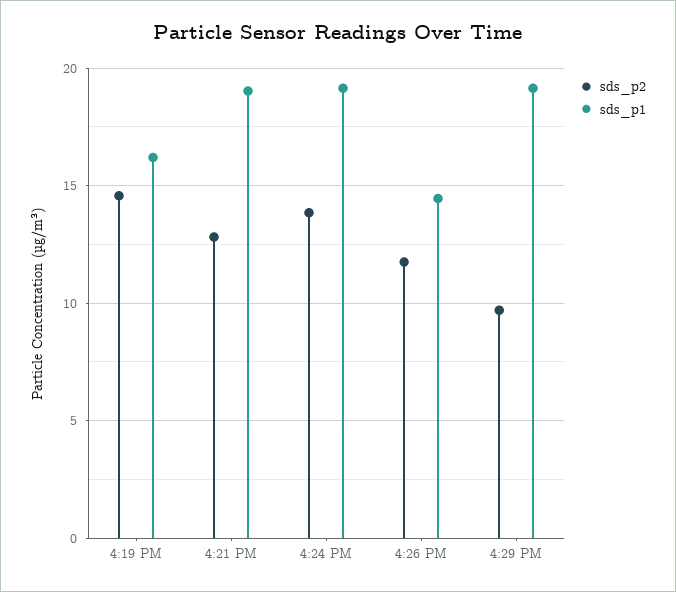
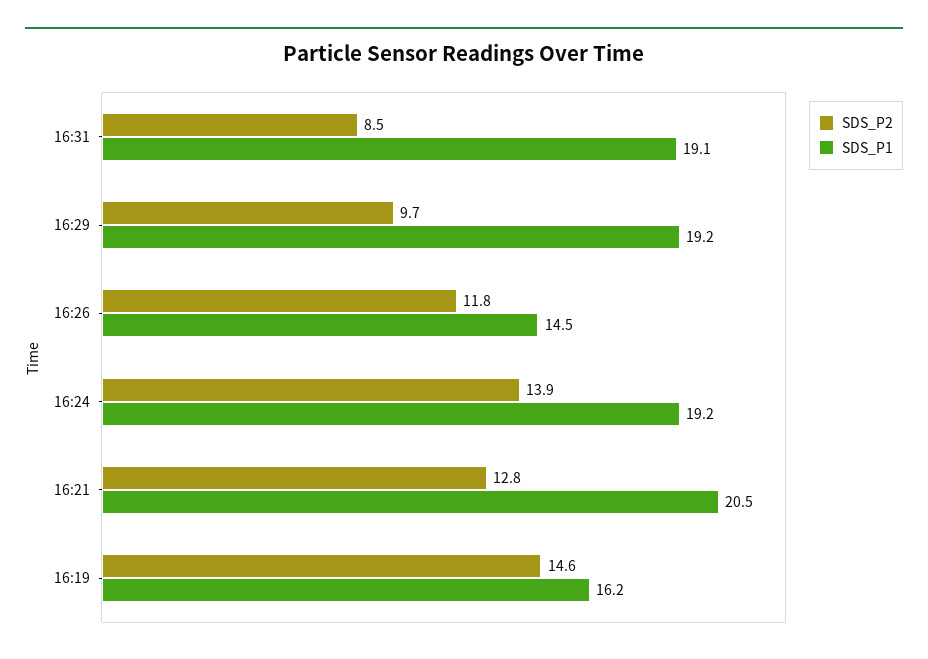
sds_p1, 4:21 PM: 19 -> 20.5
sds_p2, 16:31: none -> 8.5
sds_p1, 16:31: none -> 19.1

